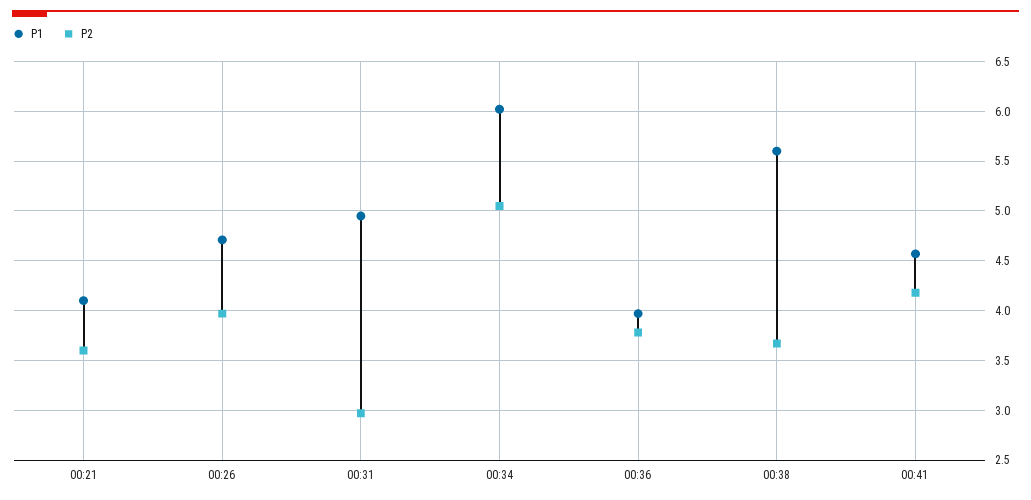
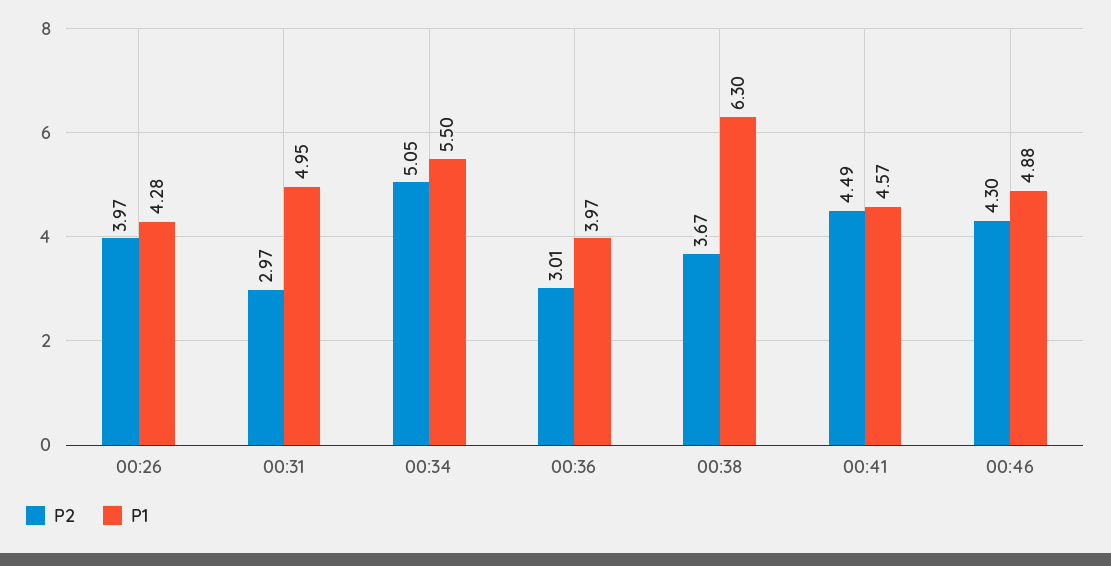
P1, 00:21: 4.1 -> none
P2, 00:21: 3.6 -> none
P1, 00:26: 4.7 -> 4.28
P1, 00:34: 6 -> 5.5
P2, 00:36: 3.8 -> 3.01
P1, 00:38: 5.6 -> 6.3
P2, 00:41: 4.2 -> 4.49
P2, 00:46: none -> 4.3
P1, 00:46: none -> 4.88

